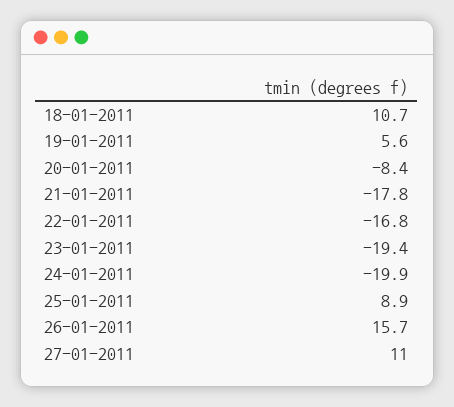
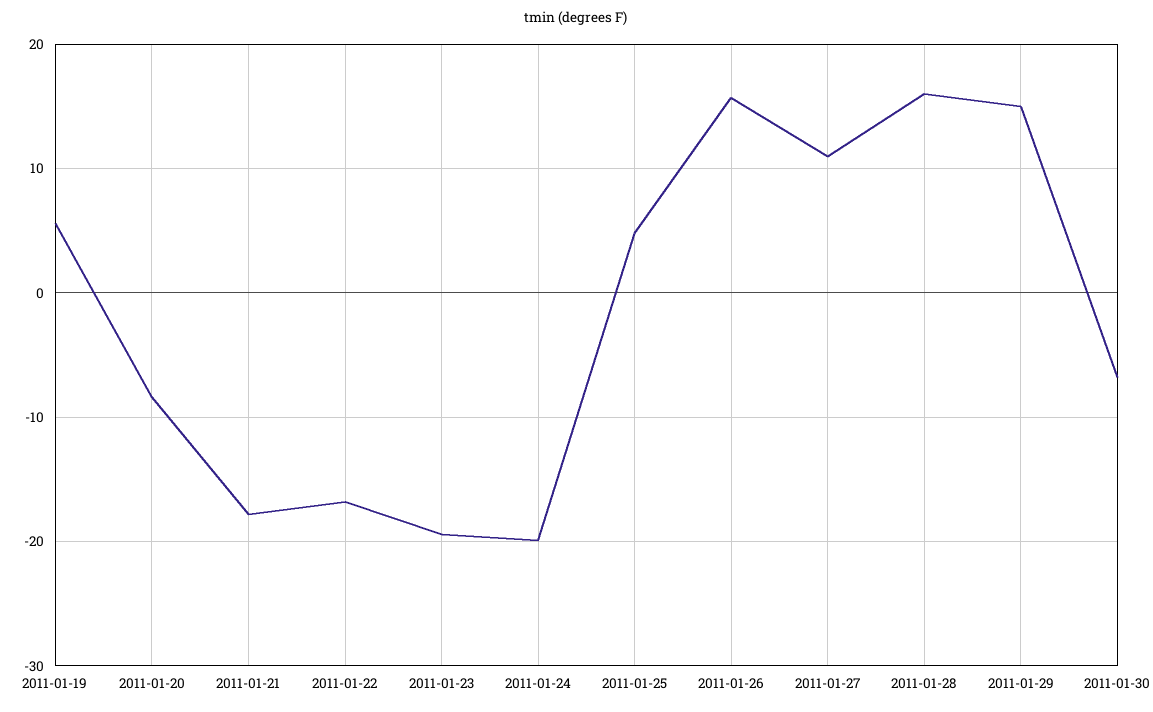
18-01-2011: 10.7 -> none
25-01-2011: 8.9 -> 5
2011-01-28: none -> 16
2011-01-29: none -> 15
2011-01-30: none -> -7

